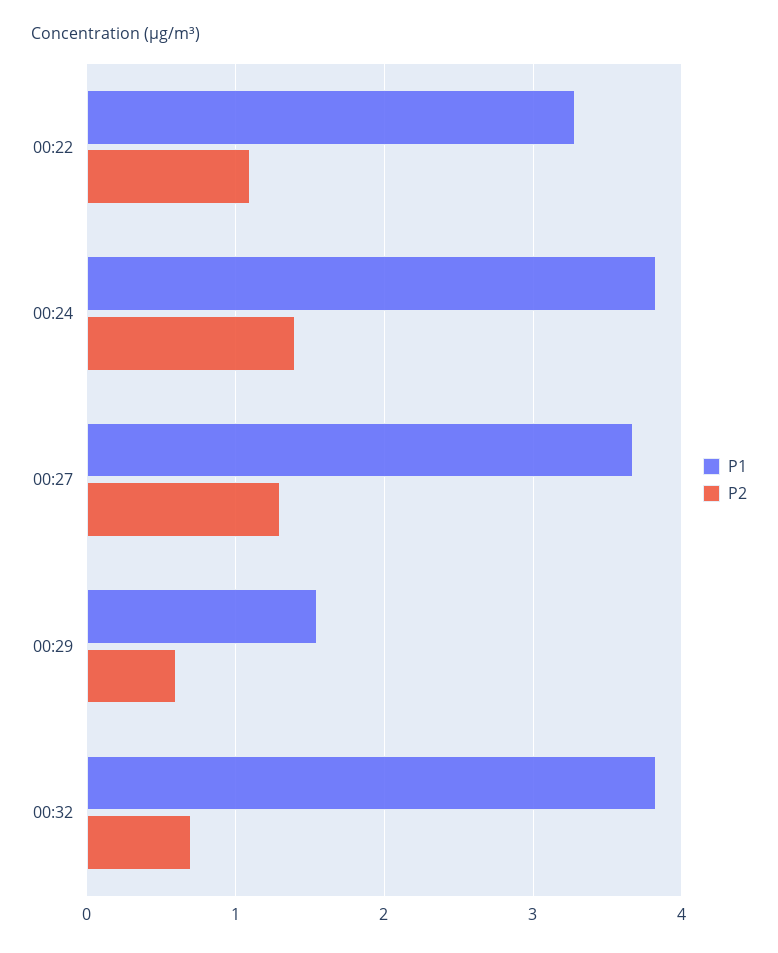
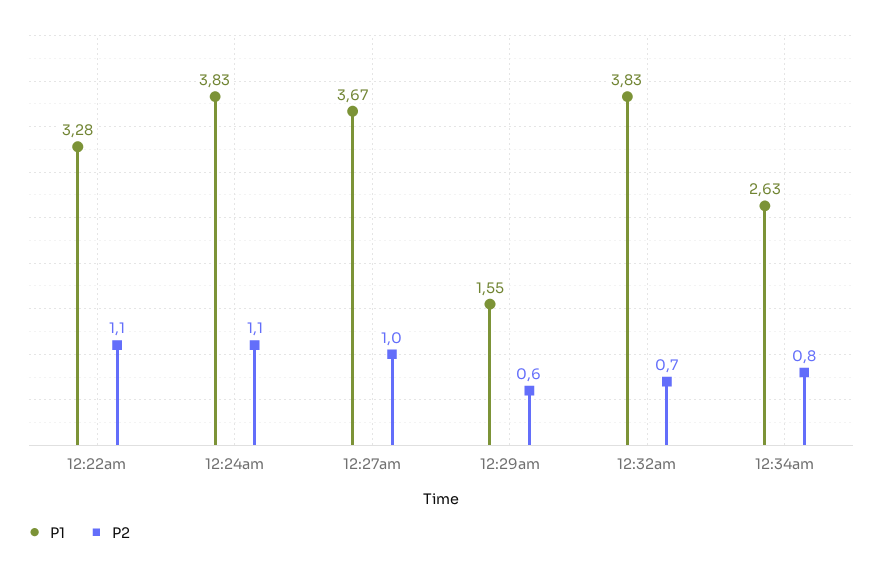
P2, 00:24: 1.4 -> 1.1
P2, 00:27: 1.3 -> 1
P1, 12:34am: none -> 2.63
P2, 12:34am: none -> 0.8

